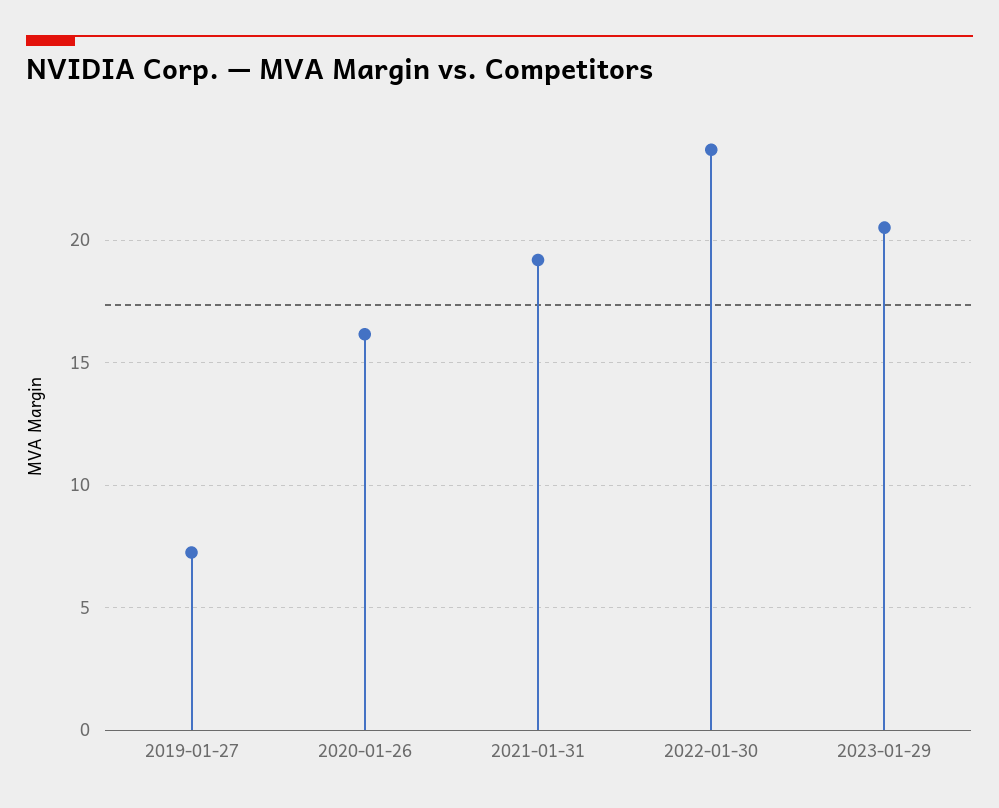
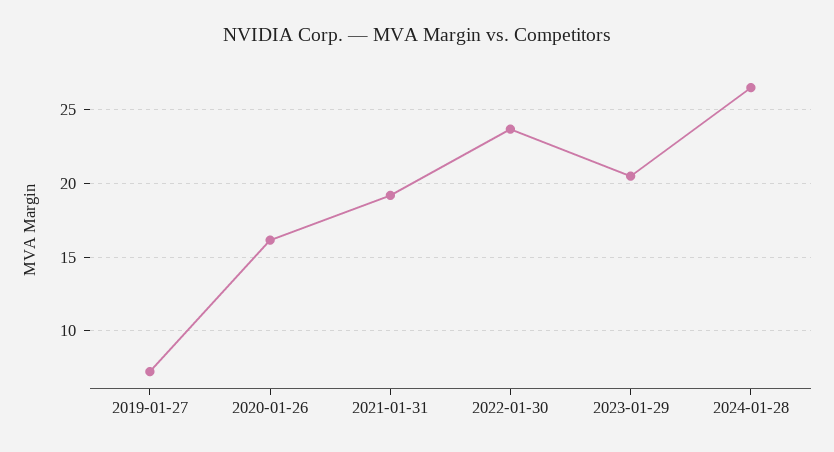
2024-01-28: none -> 26.5

